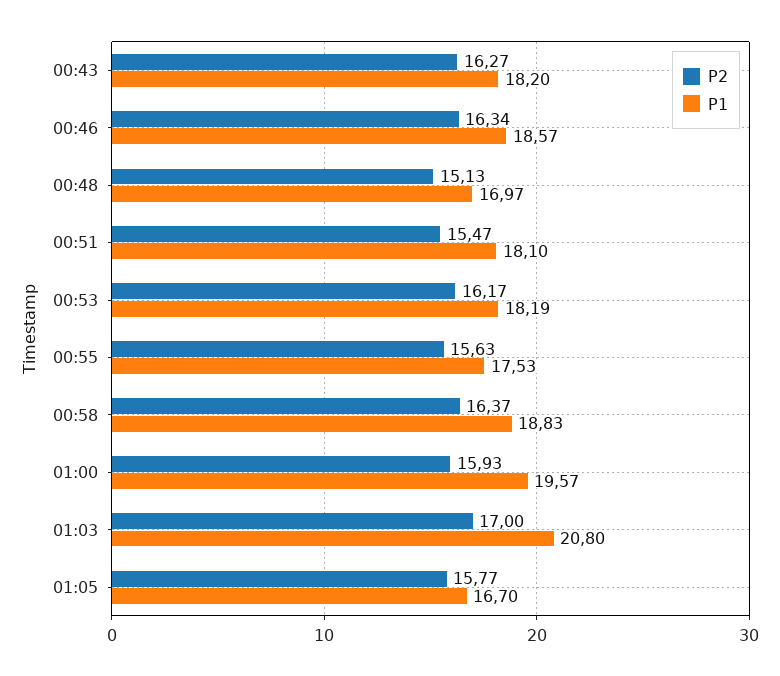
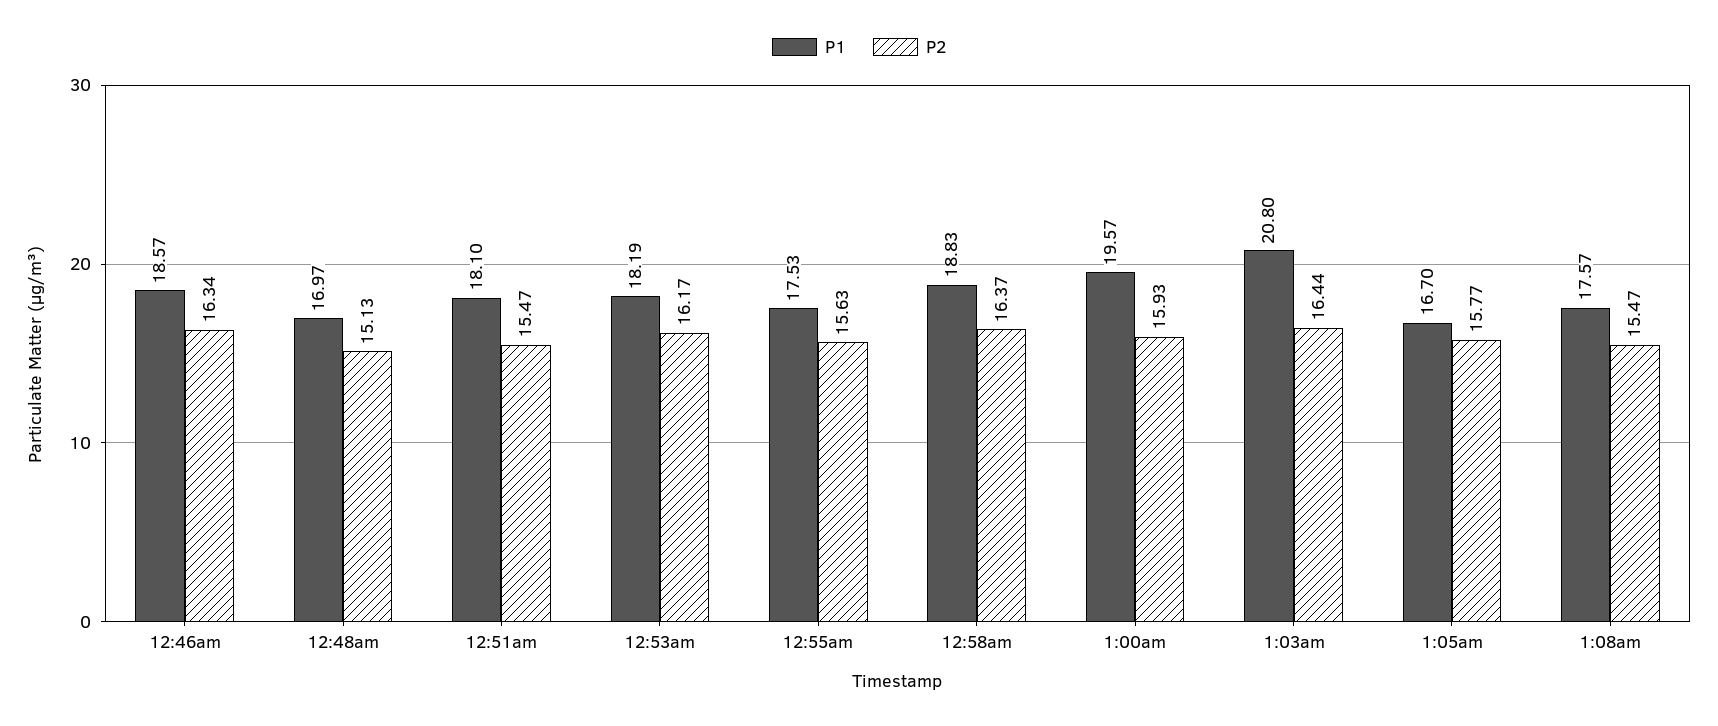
P2, 00:43: 16.27 -> none
P1, 00:43: 18.2 -> none
P2, 01:03: 17 -> 16.44
P1, 1:08am: none -> 17.57
P2, 1:08am: none -> 15.47

